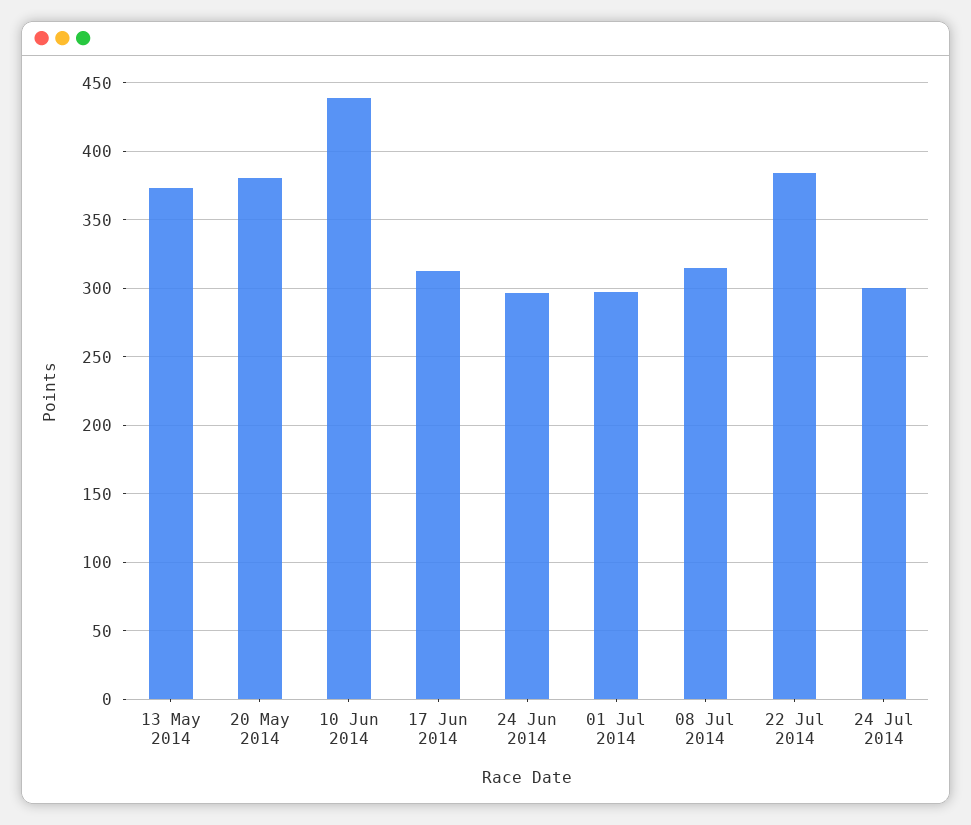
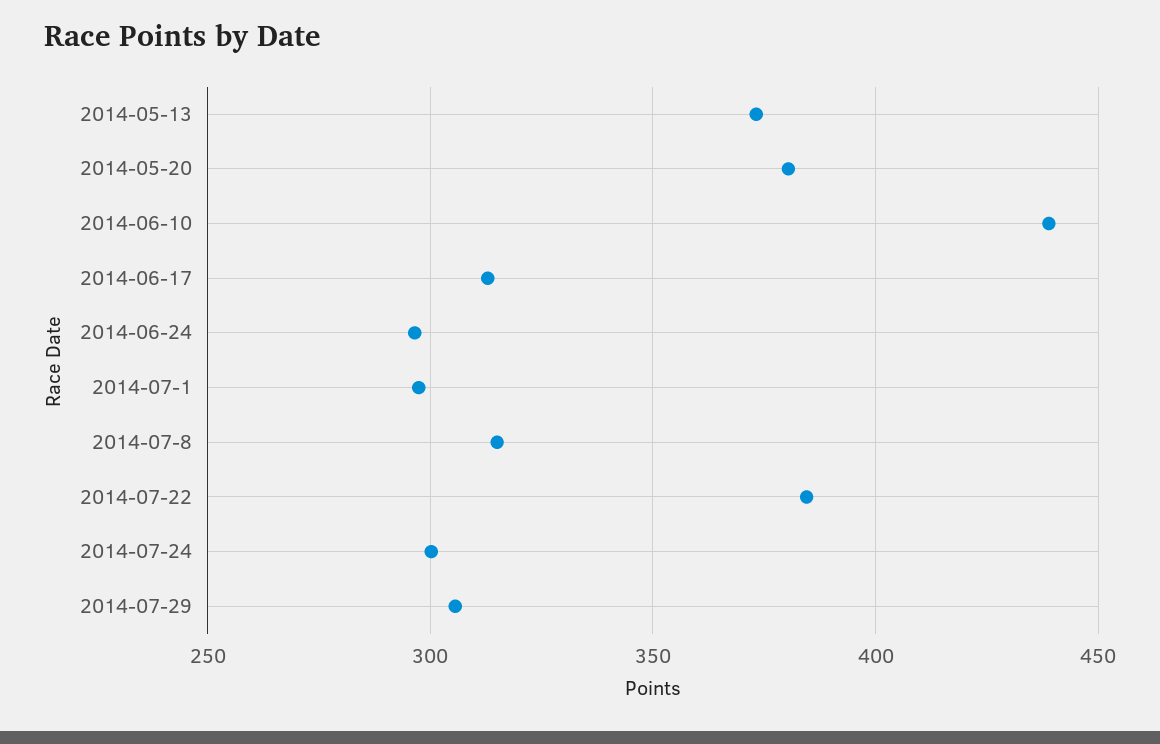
2014-07-29: none -> 305

